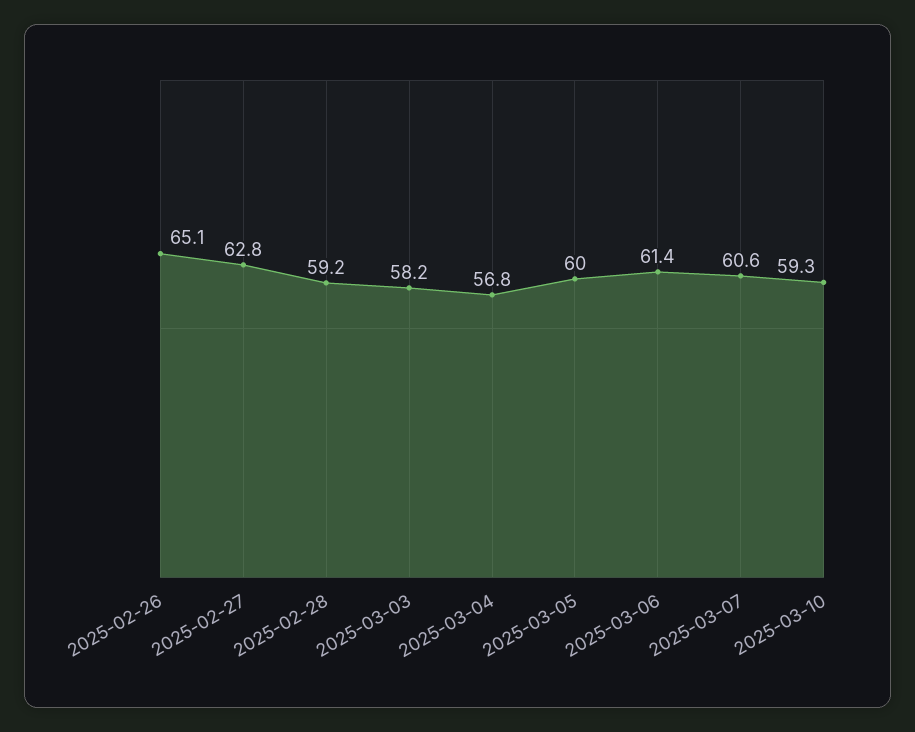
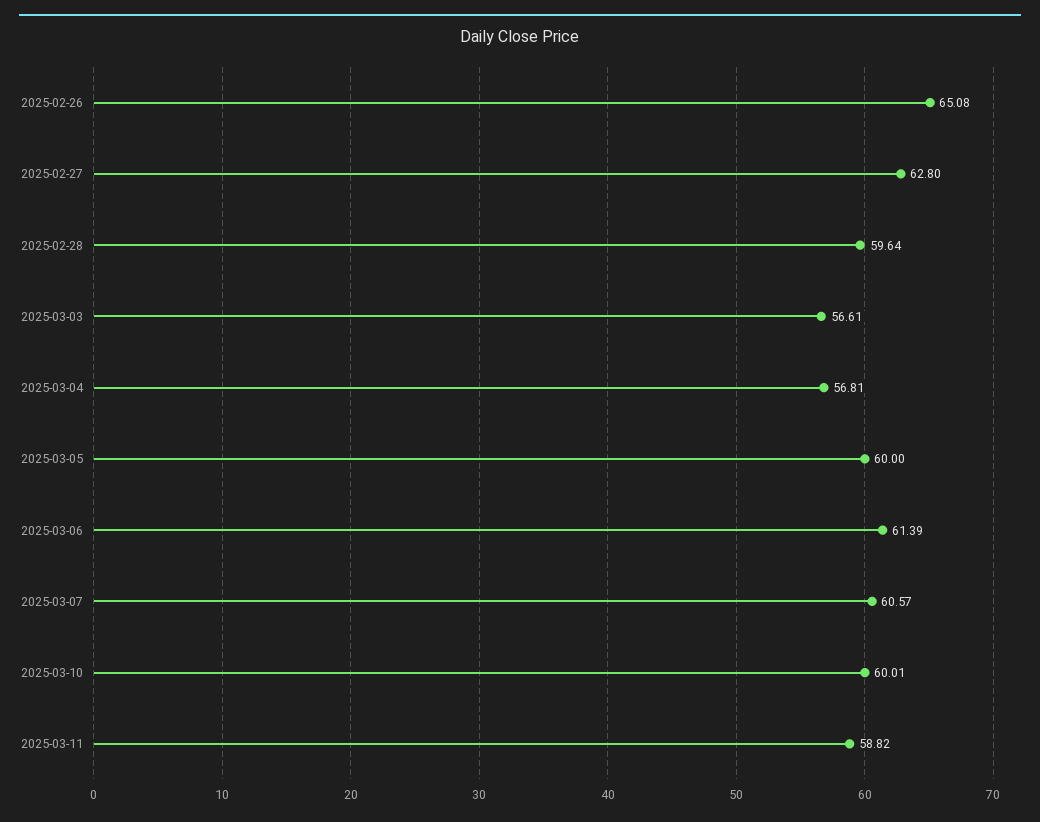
2025-02-28: 59.2 -> 59.64
2025-03-03: 58.2 -> 56.61
2025-03-10: 59.3 -> 60.01
2025-03-11: none -> 58.82

